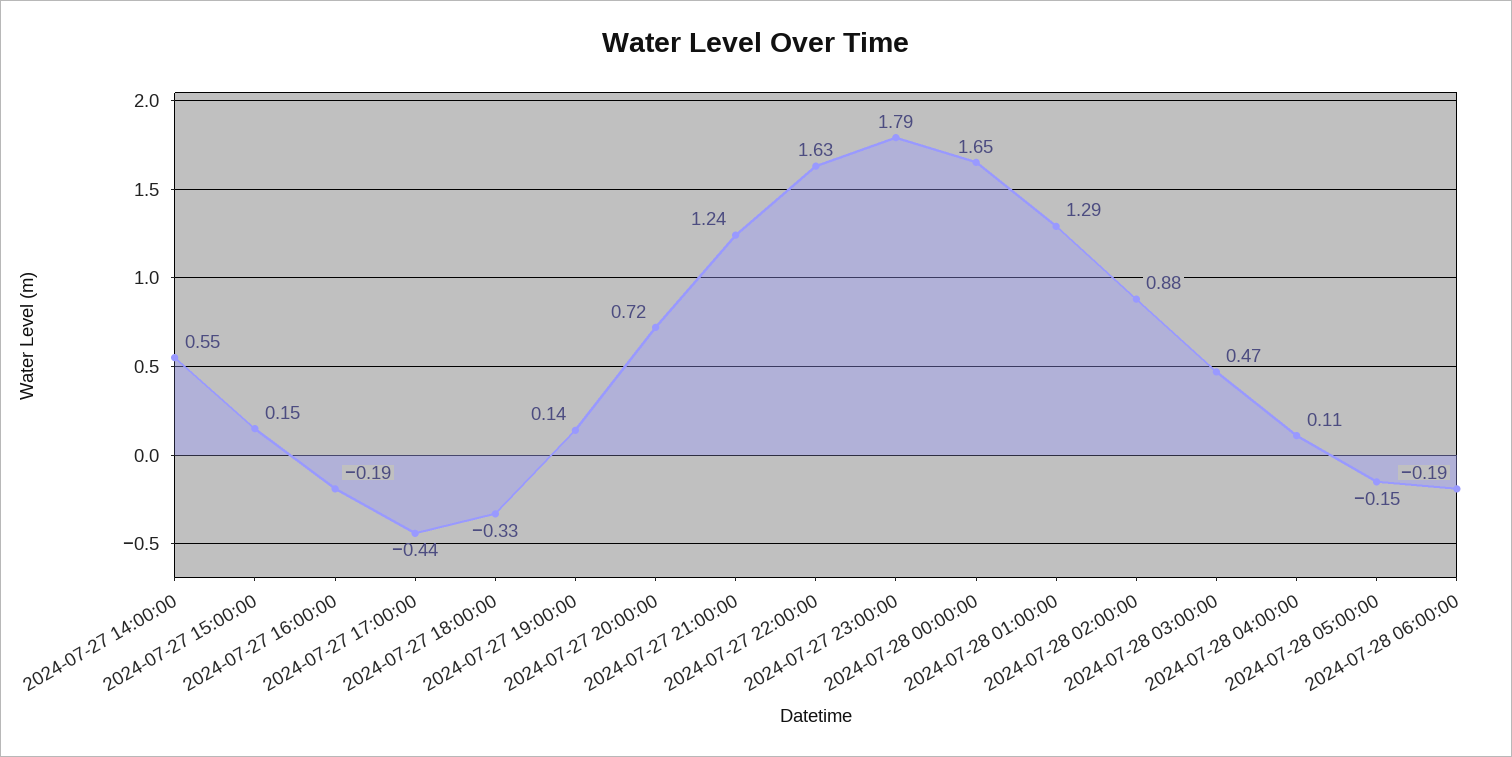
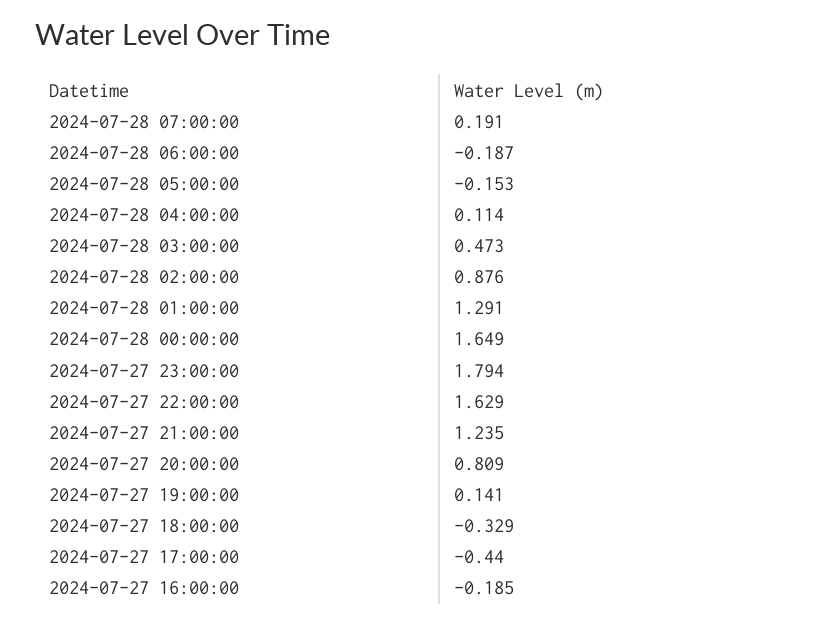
2024-07-27 14:00:00: 0.55 -> none
2024-07-27 15:00:00: 0.15 -> none
2024-07-27 20:00:00: 0.72 -> 0.809
2024-07-28 07:00:00: none -> 0.191

